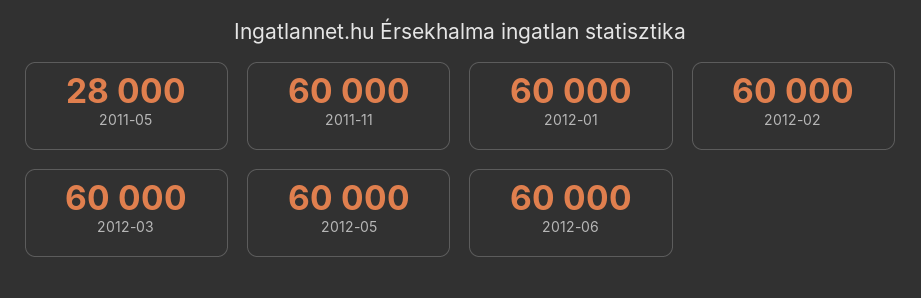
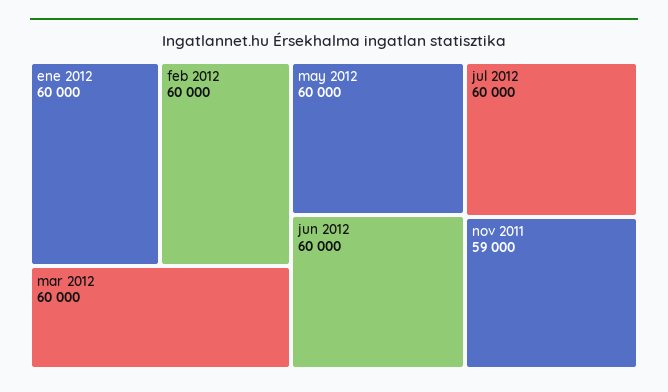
2011-05: 28000 -> none
2011-11: 60000 -> 59000
jul 2012: none -> 60000

